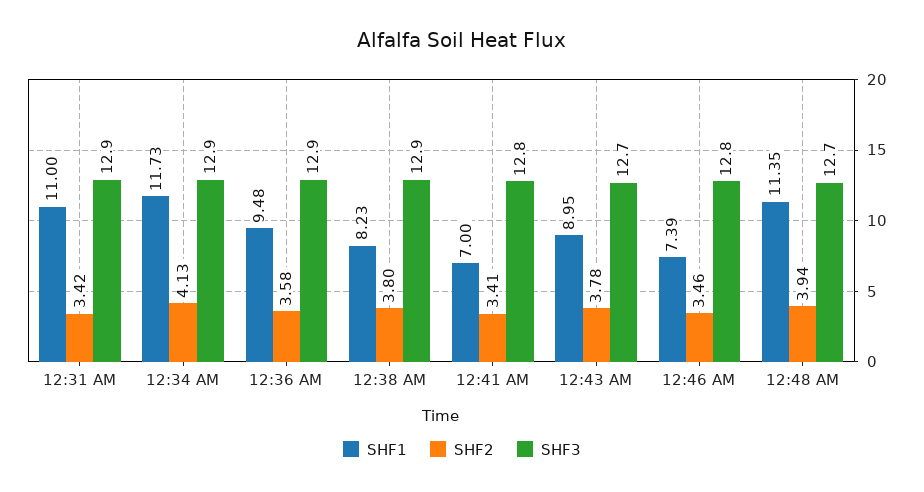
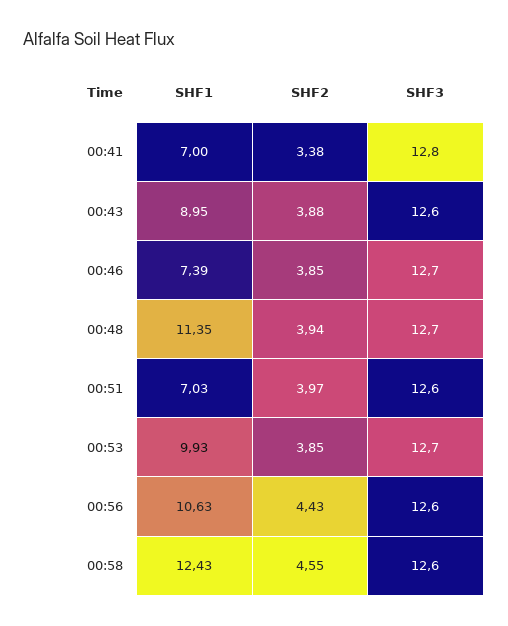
SHF1, 12:31 AM: 11 -> none
SHF2, 12:31 AM: 3.42 -> none
SHF3, 12:31 AM: 12.9 -> none
SHF1, 12:34 AM: 11.73 -> none
SHF2, 12:34 AM: 4.13 -> none
SHF3, 12:34 AM: 12.9 -> none
SHF1, 12:36 AM: 9.48 -> none
SHF2, 12:36 AM: 3.58 -> none
SHF3, 12:36 AM: 12.9 -> none
SHF1, 12:38 AM: 8.23 -> none
SHF2, 12:38 AM: 3.8 -> none
SHF3, 12:38 AM: 12.9 -> none
SHF2, 12:41 AM: 3.41 -> 3.38
SHF2, 12:43 AM: 3.78 -> 3.88
SHF3, 12:43 AM: 12.7 -> 12.6
SHF2, 12:46 AM: 3.46 -> 3.85
SHF3, 12:46 AM: 12.8 -> 12.7
SHF1, 00:51: none -> 7.03
SHF2, 00:51: none -> 3.97
SHF3, 00:51: none -> 12.6
SHF1, 00:53: none -> 9.93
SHF2, 00:53: none -> 3.85
SHF3, 00:53: none -> 12.7
SHF1, 00:56: none -> 10.63
SHF2, 00:56: none -> 4.43
SHF3, 00:56: none -> 12.6
SHF1, 00:58: none -> 12.43
SHF2, 00:58: none -> 4.55
SHF3, 00:58: none -> 12.6

